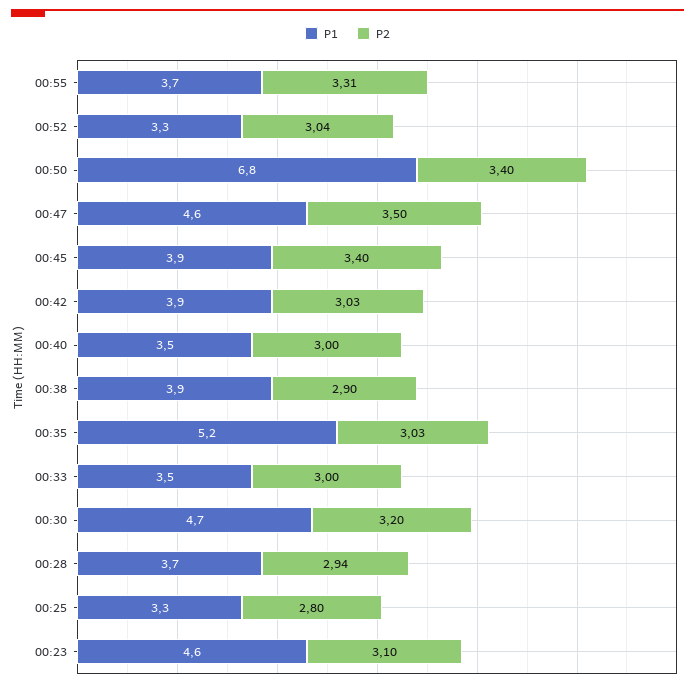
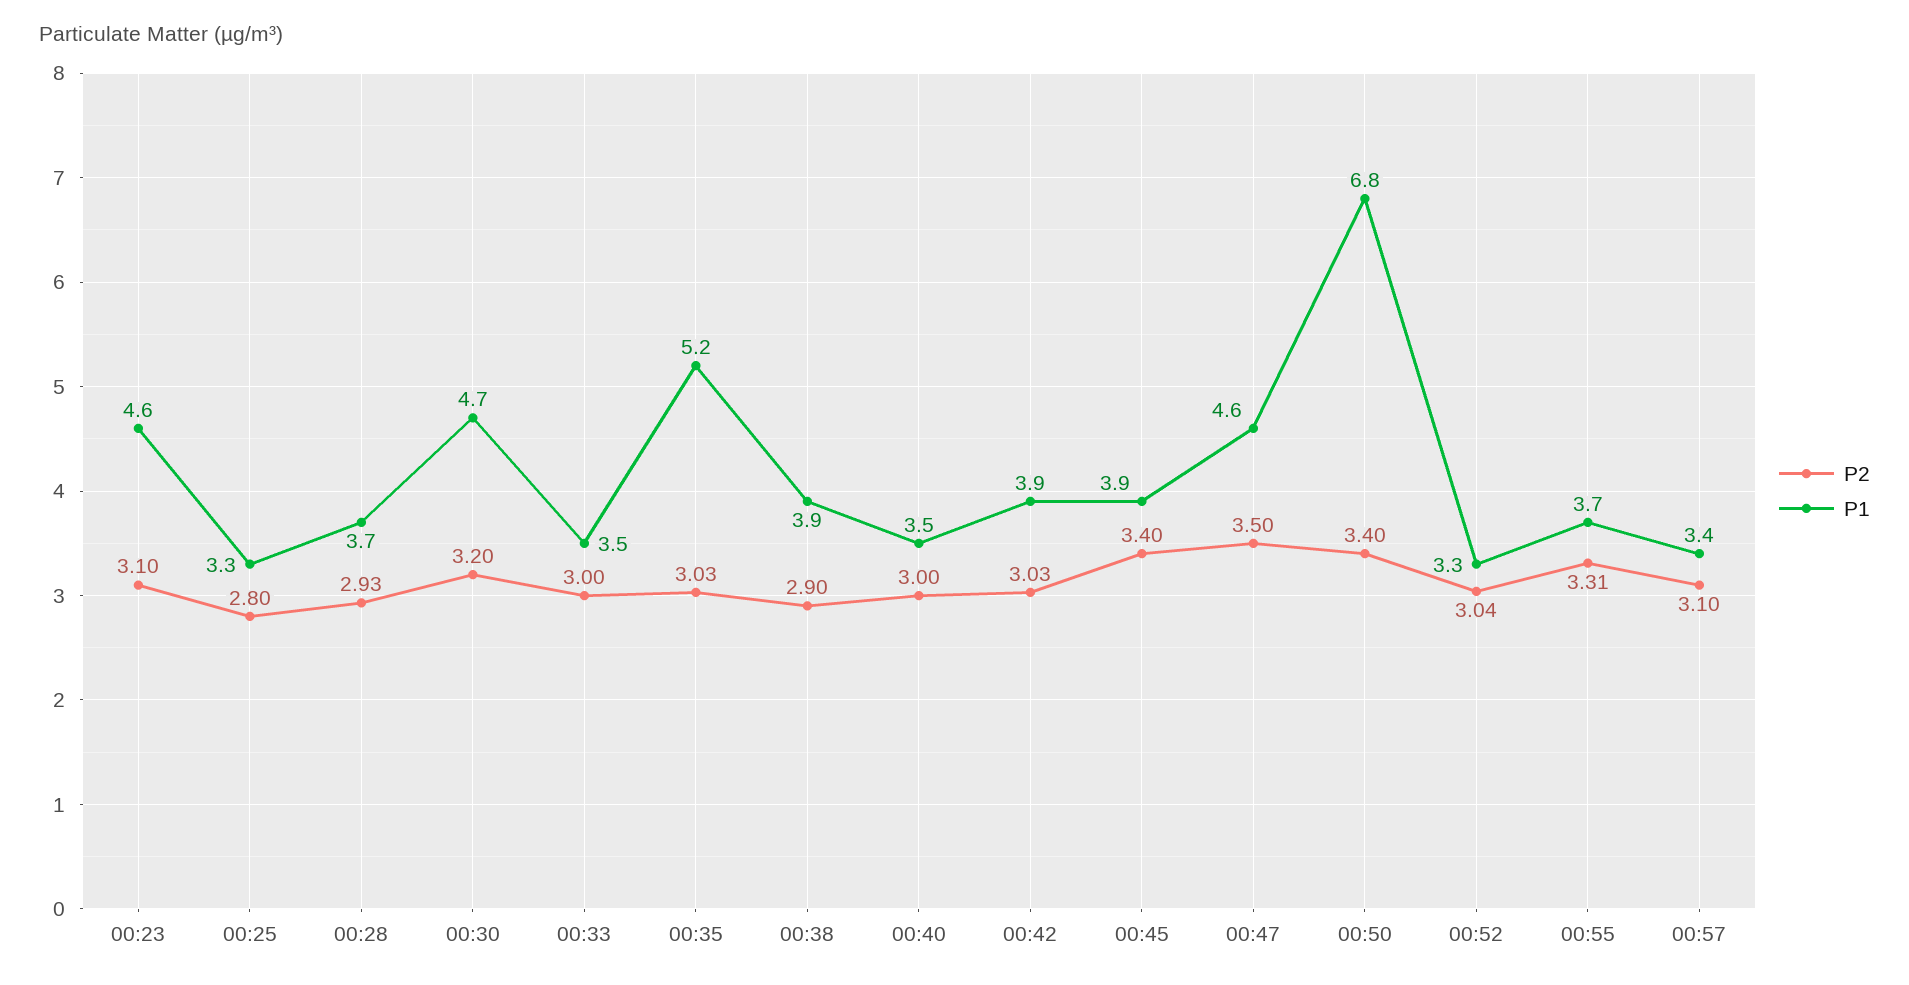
P2, 00:28: 2.94 -> 2.93
P2, 00:57: none -> 3.1
P1, 00:57: none -> 3.4

